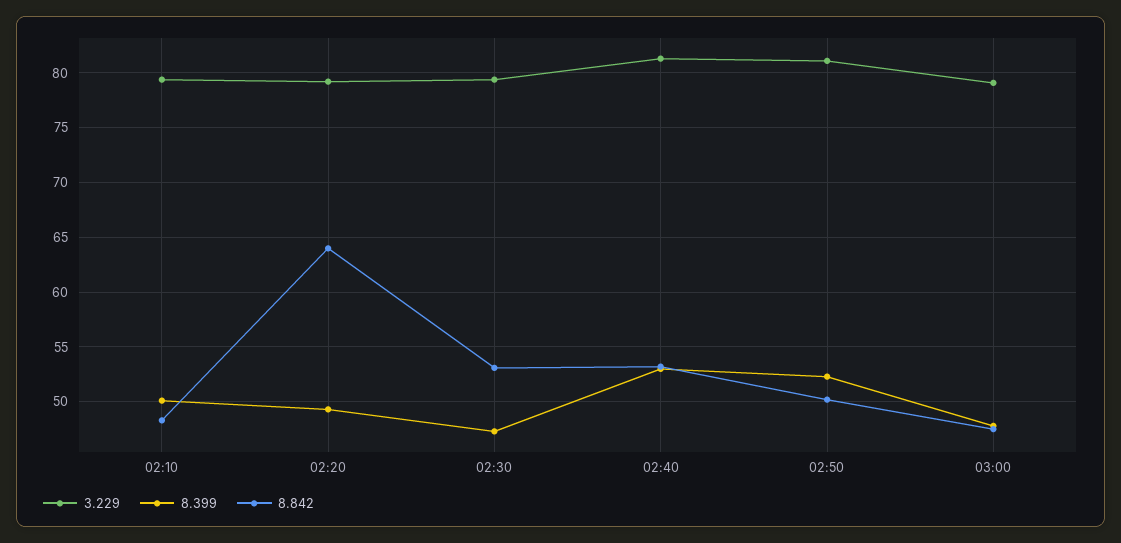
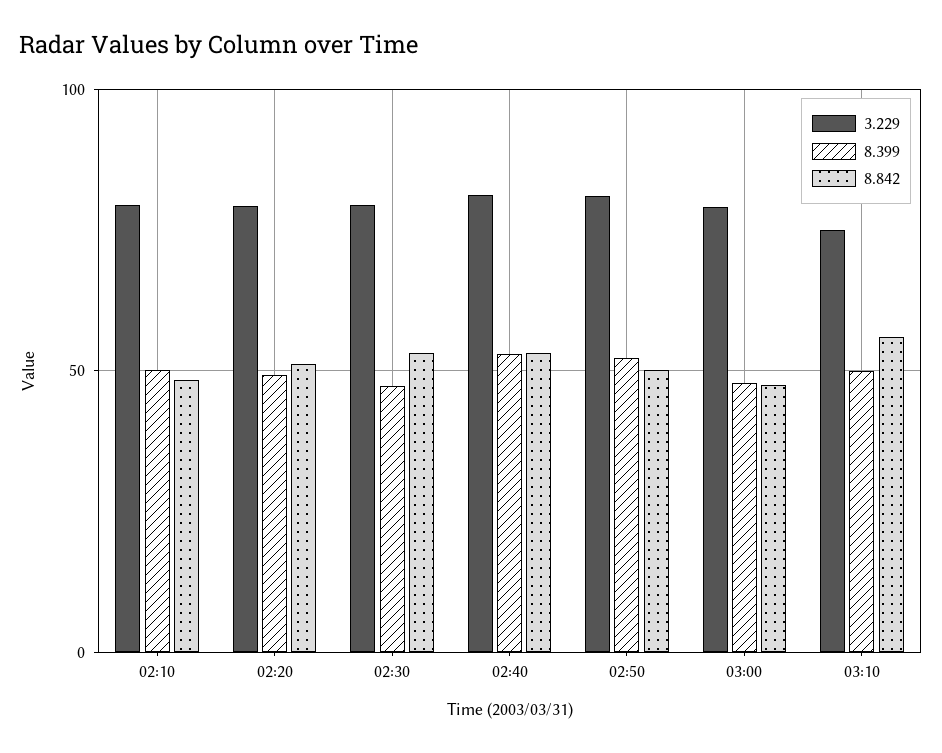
8.842, 02:20: 64 -> 50
3.229, 03:10: none -> 75
8.399, 03:10: none -> 50
8.842, 03:10: none -> 55

